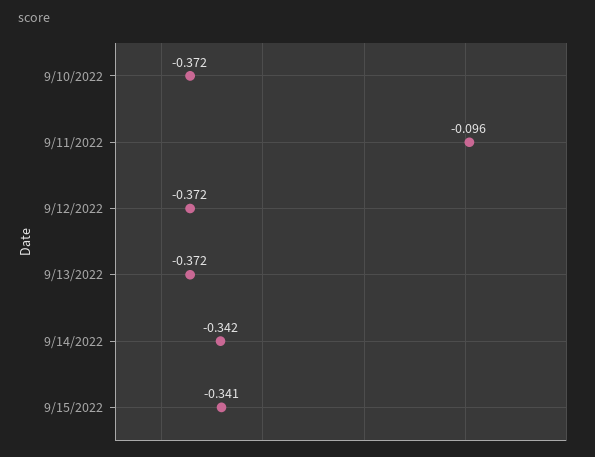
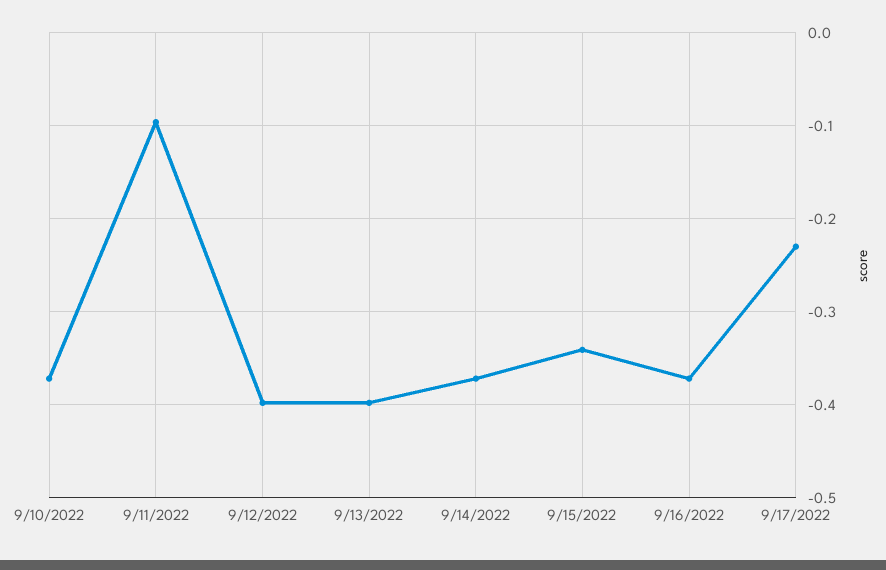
9/12/2022: -0.372 -> -0.4
9/13/2022: -0.372 -> -0.4
9/14/2022: -0.342 -> -0.37
9/16/2022: none -> -0.37
9/17/2022: none -> -0.23

